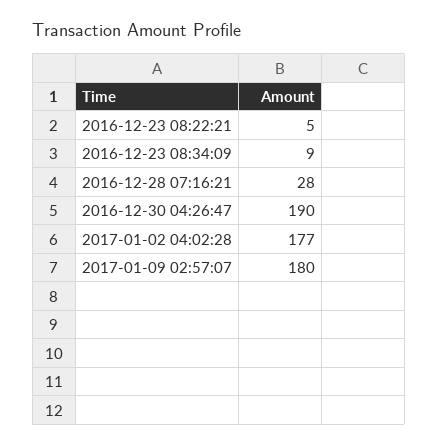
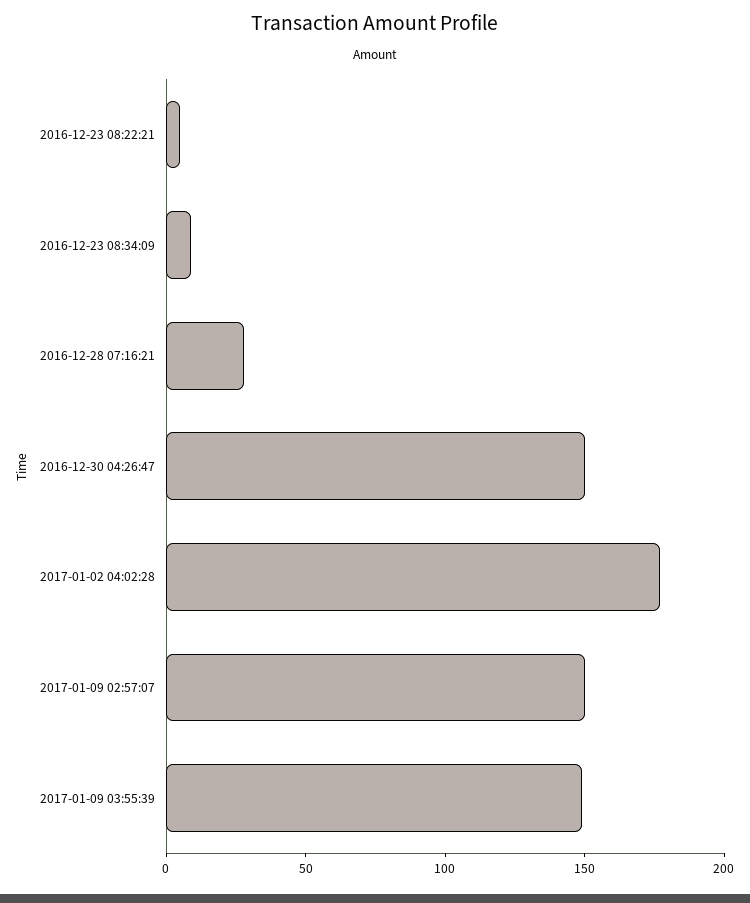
2016-12-30 04:26:47: 190 -> 150
2017-01-09 02:57:07: 180 -> 150
2017-01-09 03:55:39: none -> 150

